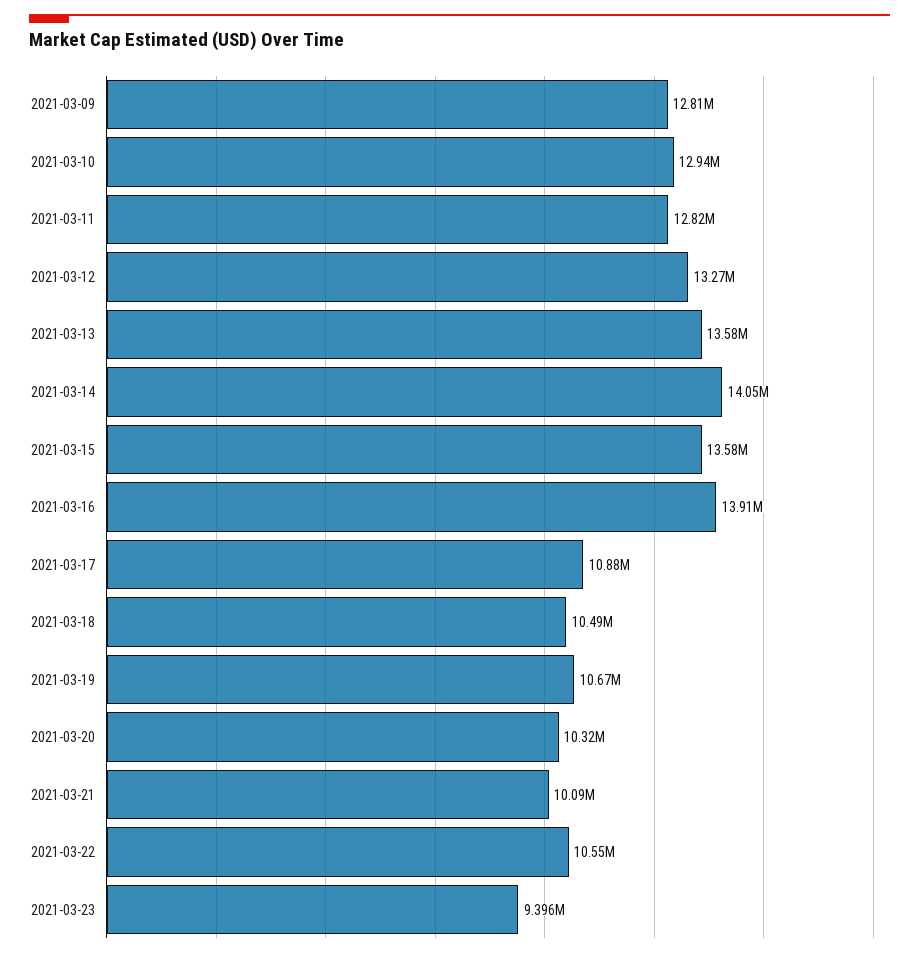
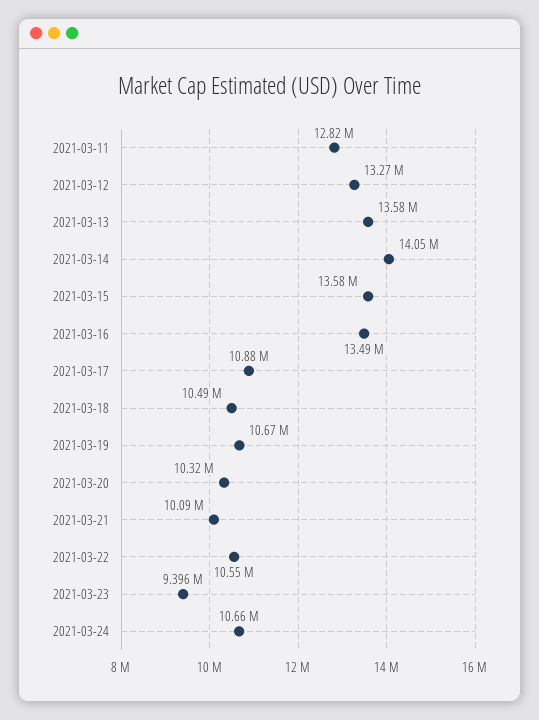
2021-03-09: 12810000 -> none
2021-03-10: 12940000 -> none
2021-03-16: 13910000 -> 13490000
2021-03-24: none -> 10660000

